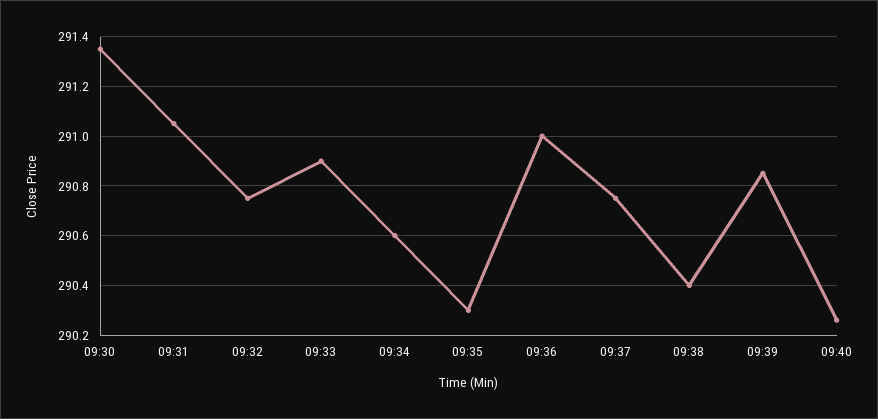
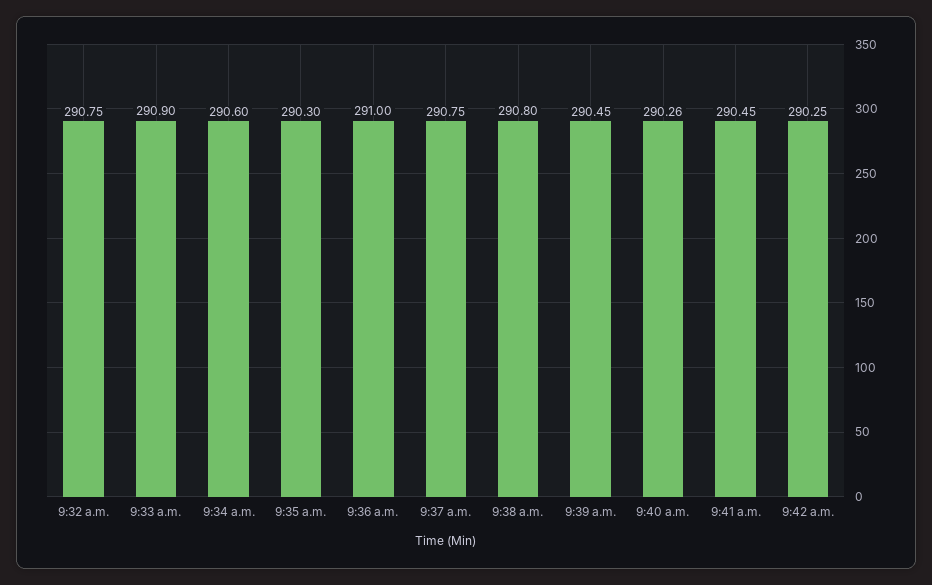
09:30: 291.35 -> none
09:31: 291.05 -> none
09:38: 290.4 -> 290.8
09:39: 290.85 -> 290.45
9:41 a.m.: none -> 290.45
9:42 a.m.: none -> 290.25

